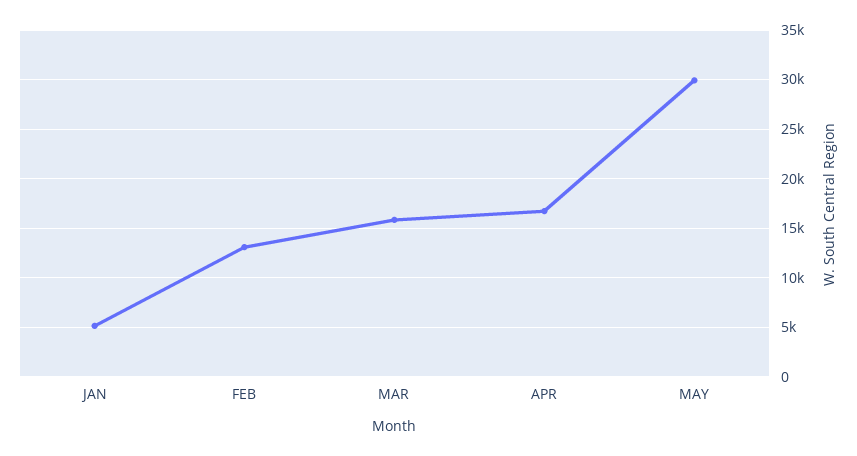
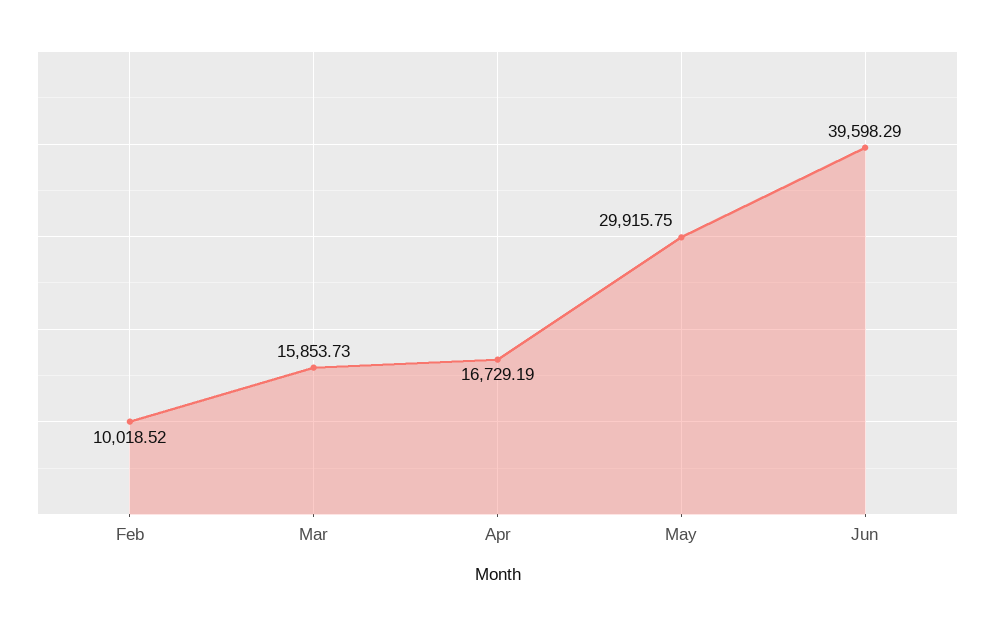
JAN: 5000 -> none
FEB: 13000 -> 10018.52
Jun: none -> 39598.29

